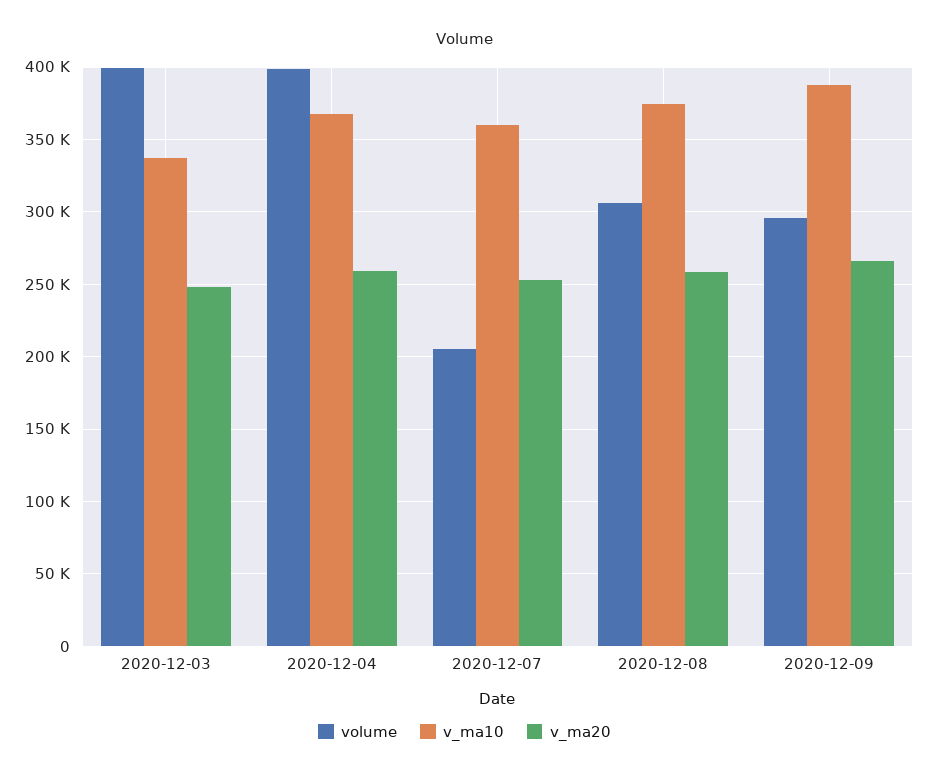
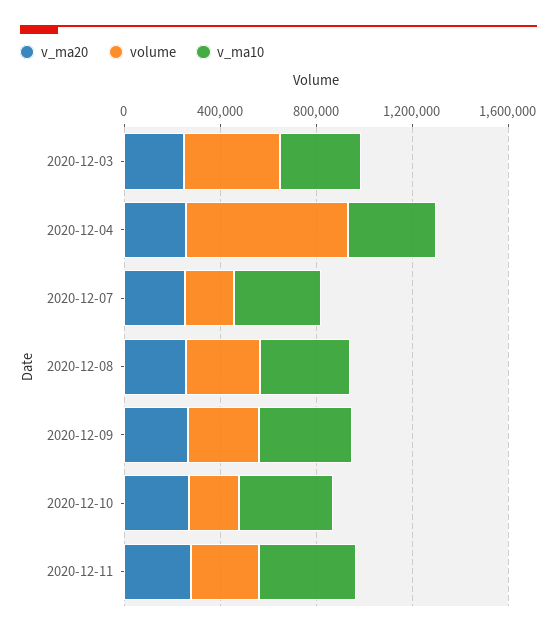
volume, 2020-12-04: 400000 -> 700000
v_ma20, 2020-12-10: none -> 300000
volume, 2020-12-10: none -> 200000
v_ma10, 2020-12-10: none -> 400000
v_ma20, 2020-12-11: none -> 300000
volume, 2020-12-11: none -> 300000
v_ma10, 2020-12-11: none -> 400000

